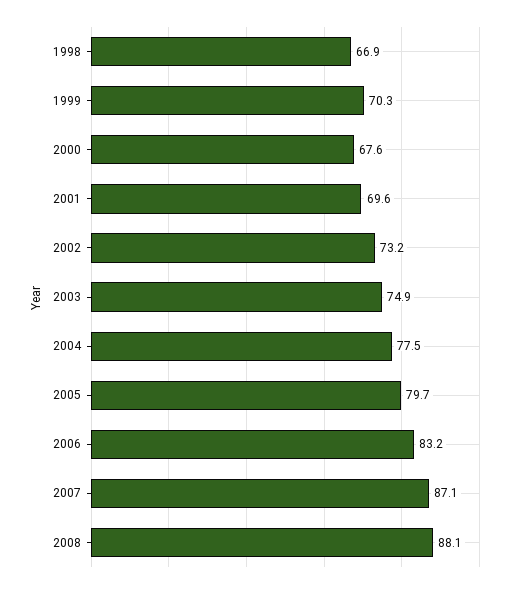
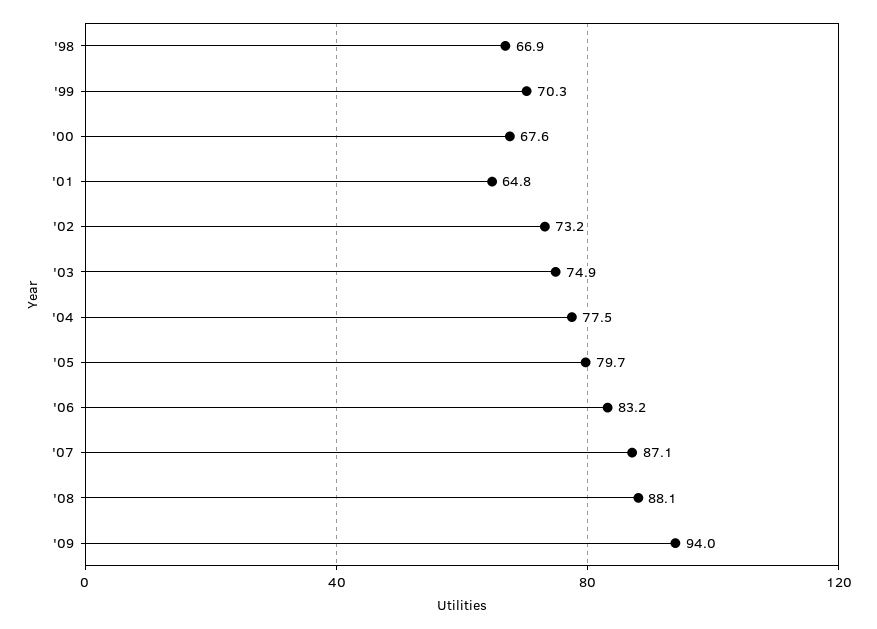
2001: 69.6 -> 64.8
'09: none -> 94

